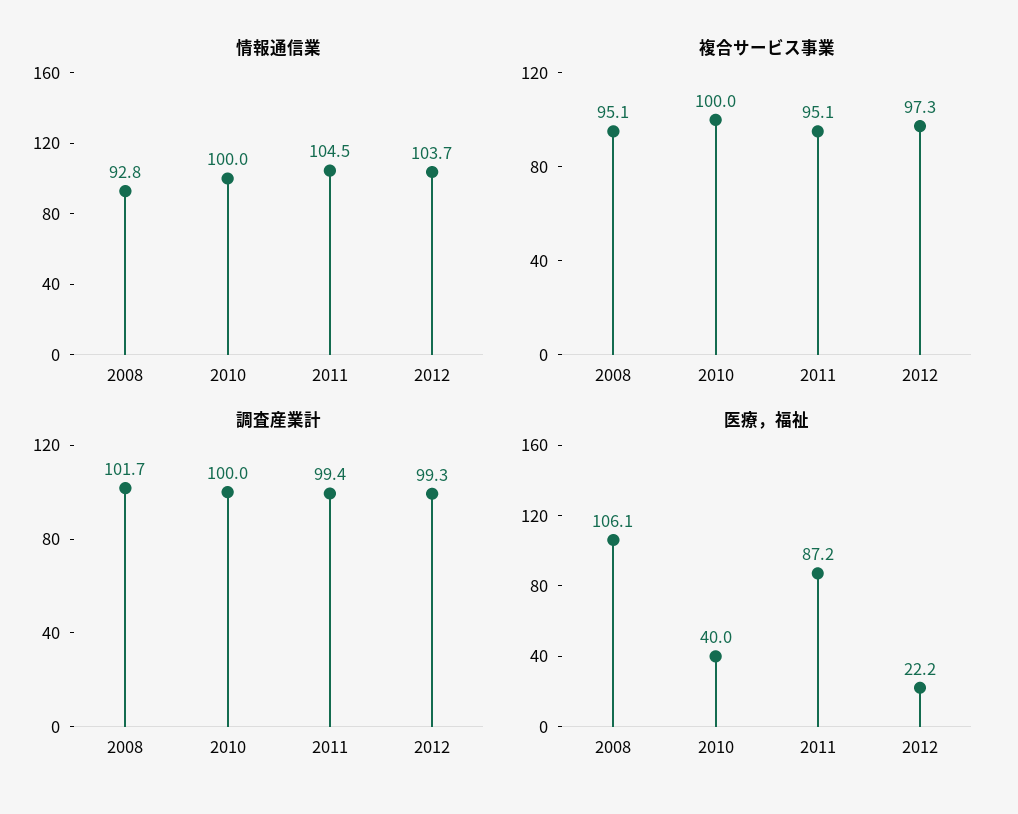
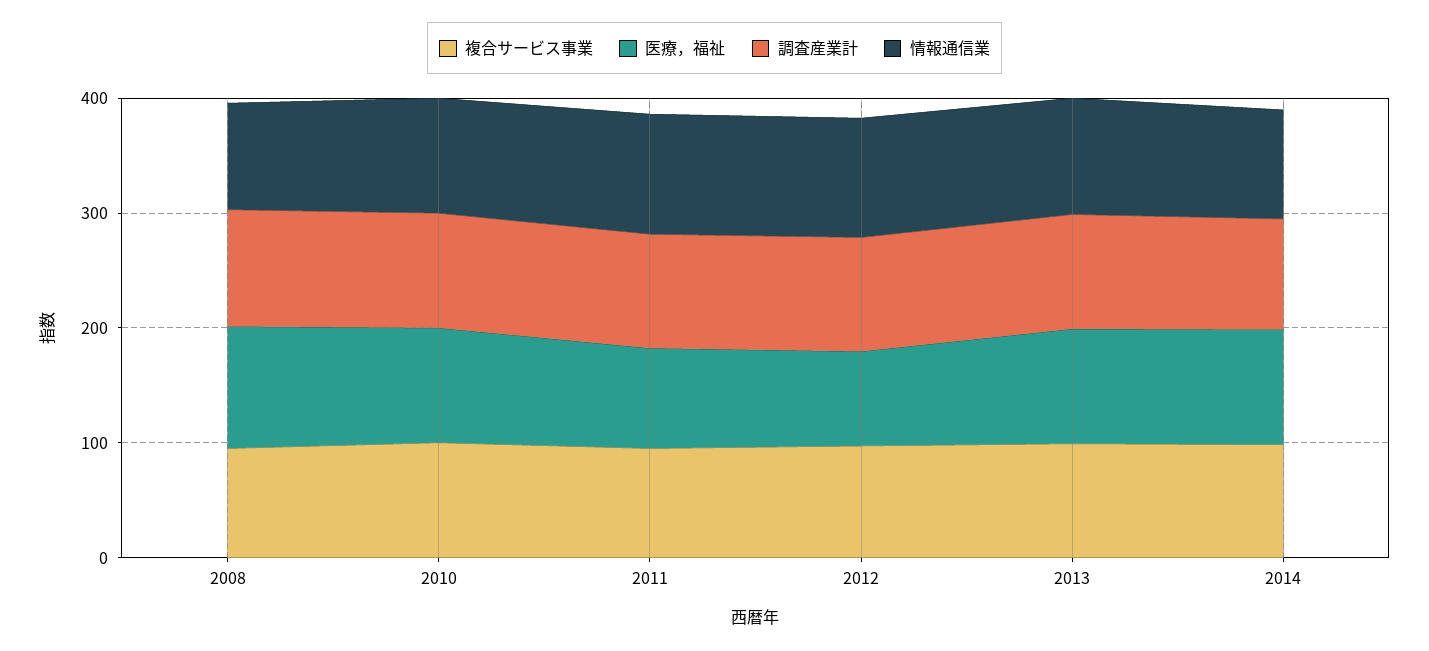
医療，福祉, 2010: 40 -> 100
医療，福祉, 2012: 22.2 -> 80
複合サービス事業, 2013: none -> 100
医療，福祉, 2013: none -> 100
調査産業計, 2013: none -> 100
情報通信業, 2013: none -> 100
複合サービス事業, 2014: none -> 100
医療，福祉, 2014: none -> 100
調査産業計, 2014: none -> 100
情報通信業, 2014: none -> 100

